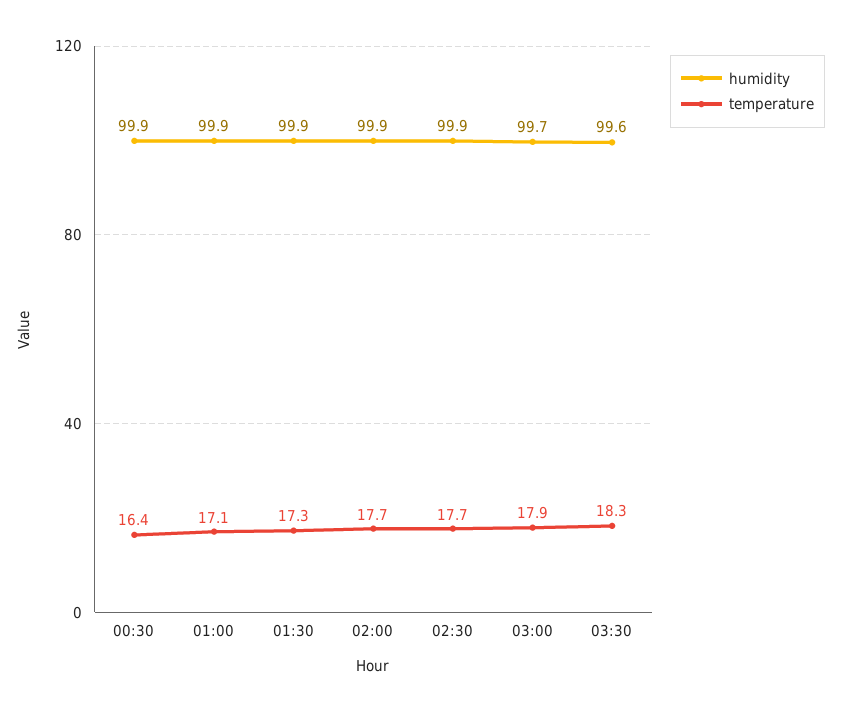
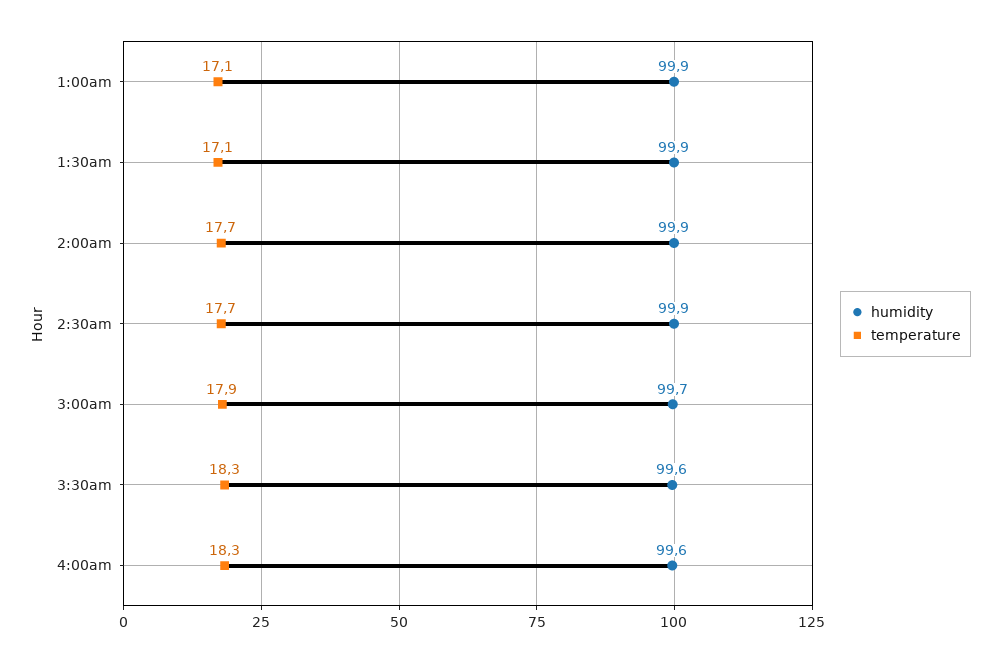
humidity, 00:30: 99.9 -> none
temperature, 00:30: 16.4 -> none
temperature, 01:30: 17.3 -> 17.1
humidity, 4:00am: none -> 99.6
temperature, 4:00am: none -> 18.3

